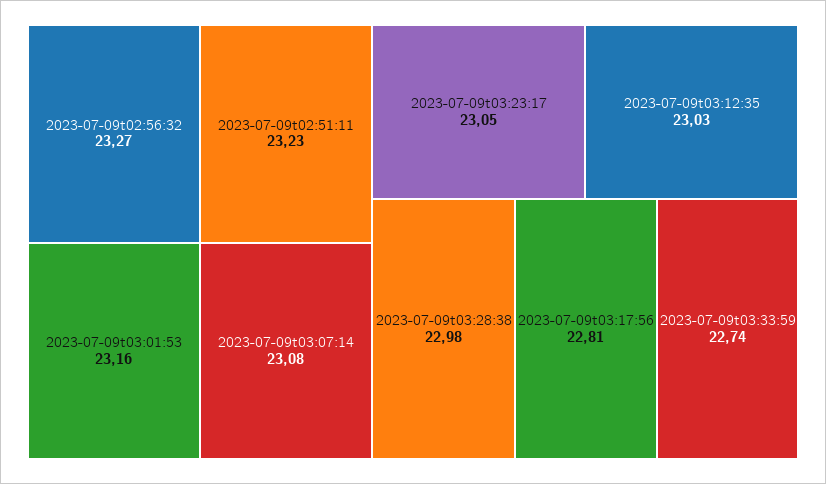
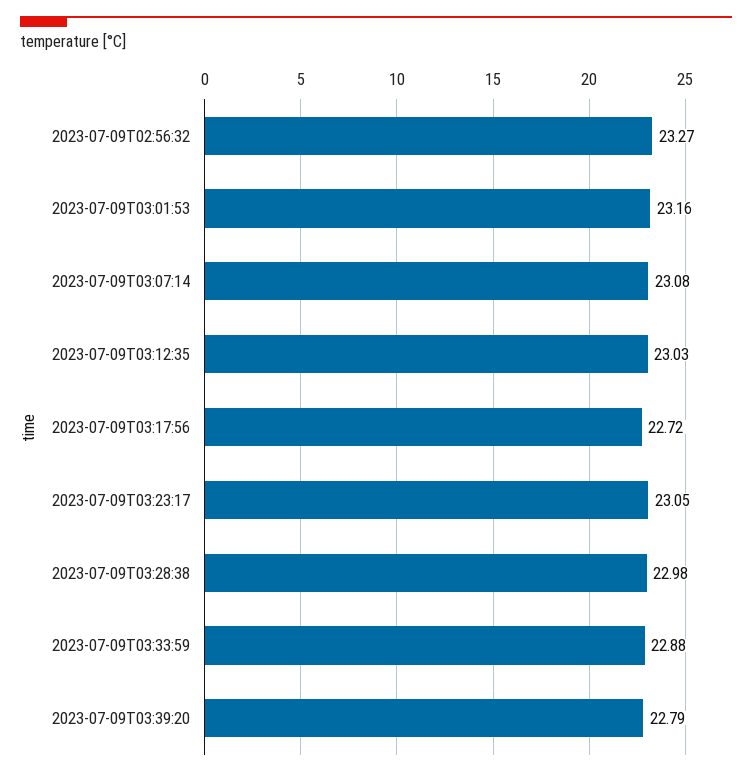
2023-07-09t02:51:11: 23.23 -> none
2023-07-09t03:17:56: 22.81 -> 22.72
2023-07-09t03:33:59: 22.74 -> 22.88
2023-07-09T03:39:20: none -> 22.79

